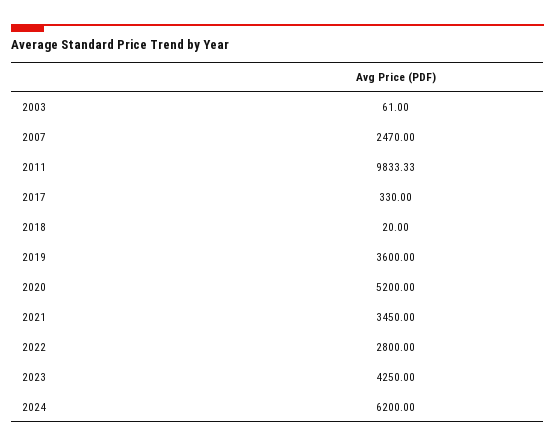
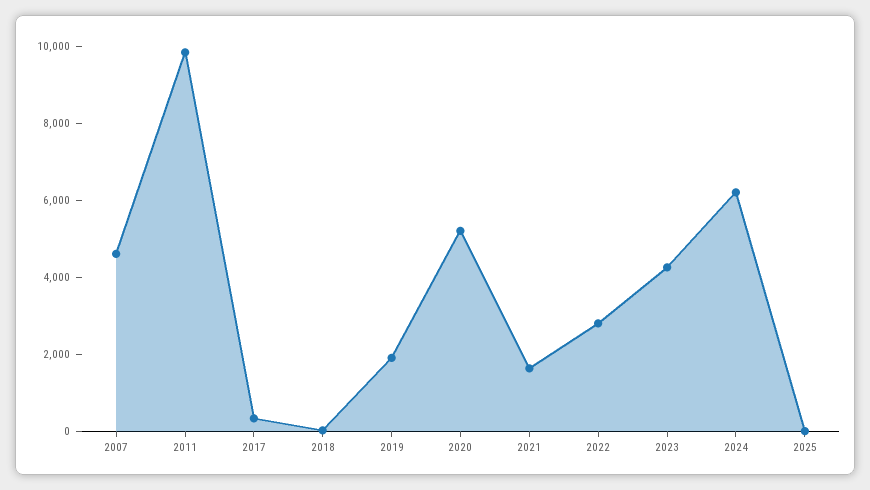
2003: 61 -> none
2007: 2470 -> 4500
2019: 3600 -> 2000
2021: 3450 -> 1500
2025: none -> 0

